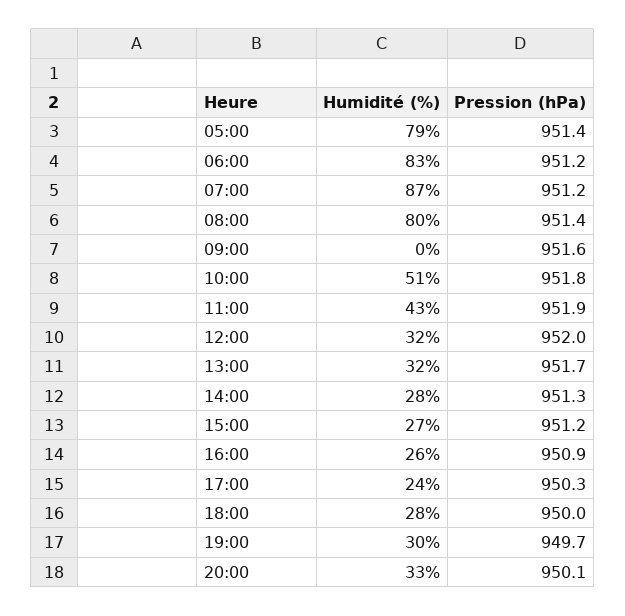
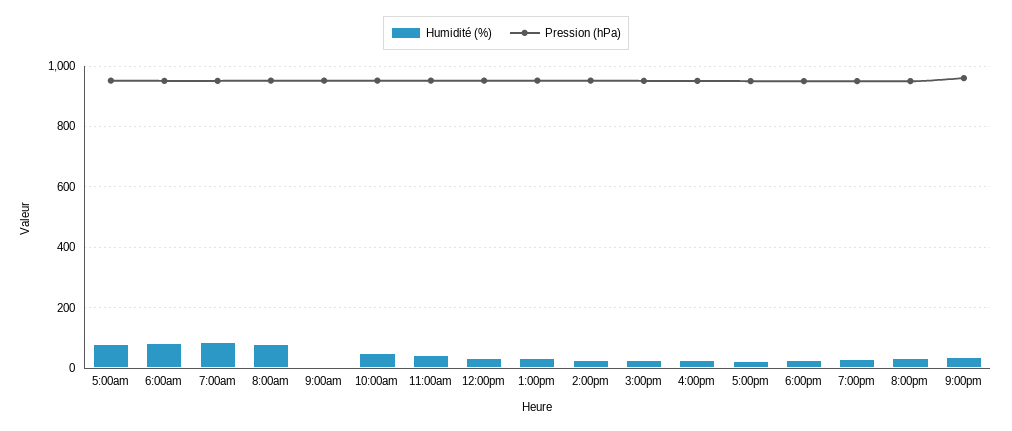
Humidité (%), 9:00pm: none -> 40
Pression (hPa), 9:00pm: none -> 960

